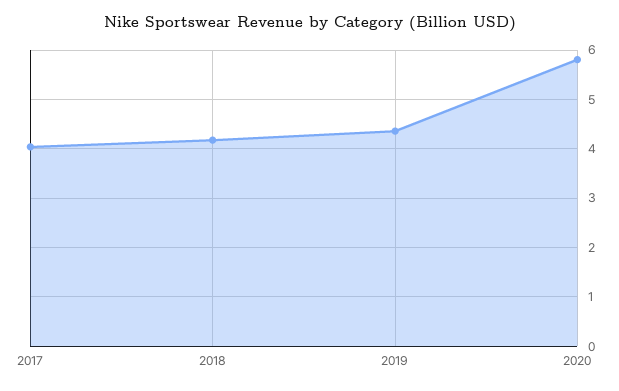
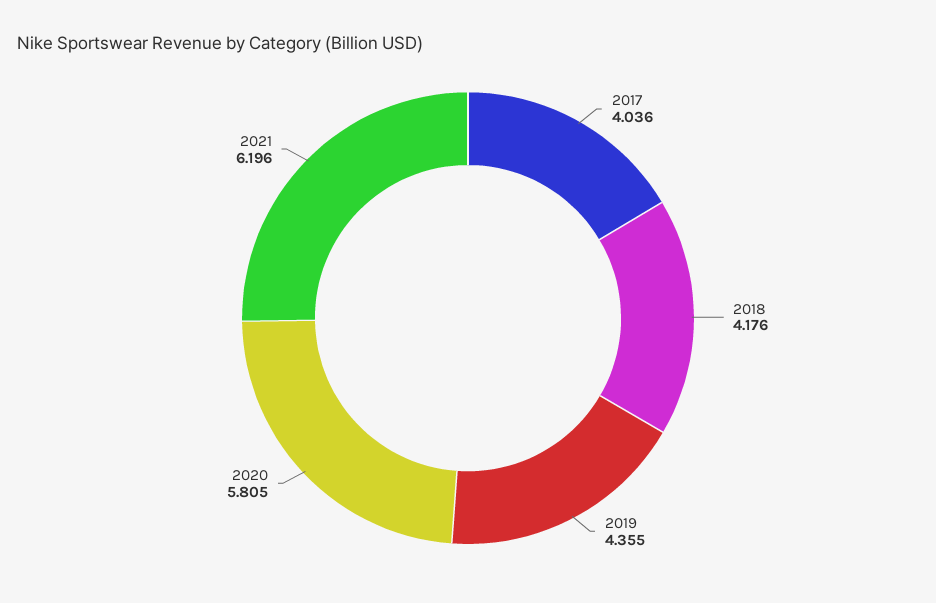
2021: none -> 6.196

